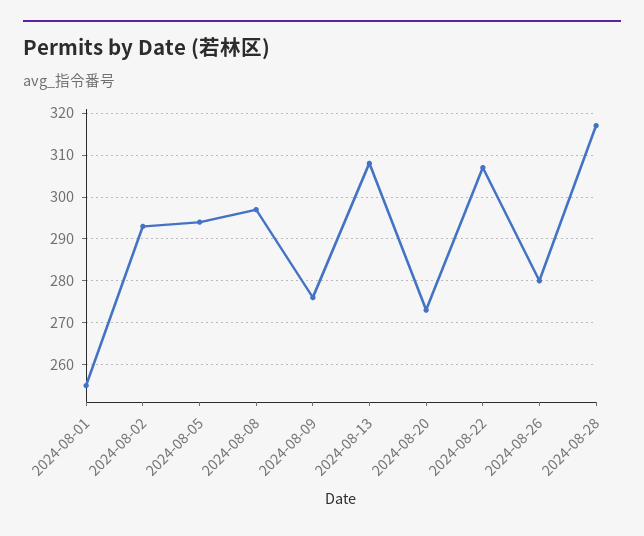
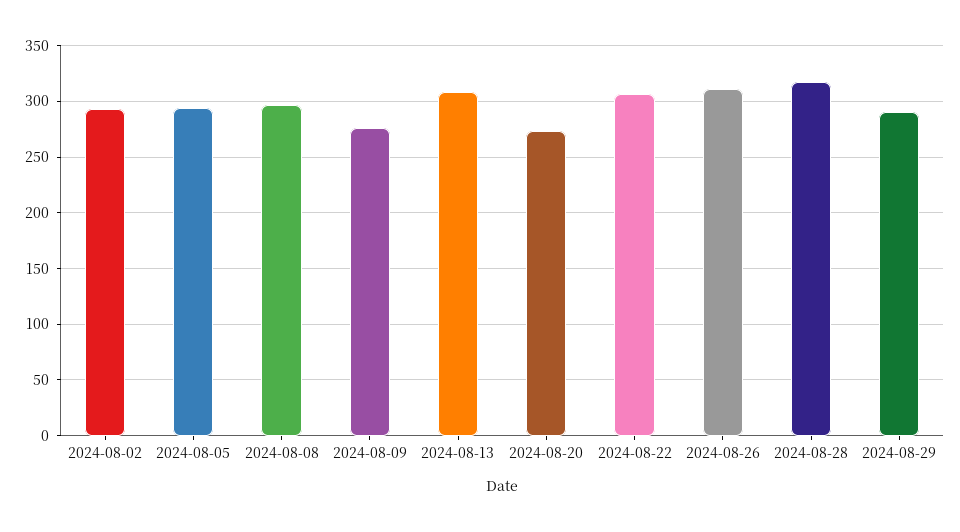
2024-08-01: 255 -> none
2024-08-26: 280 -> 310
2024-08-29: none -> 290

